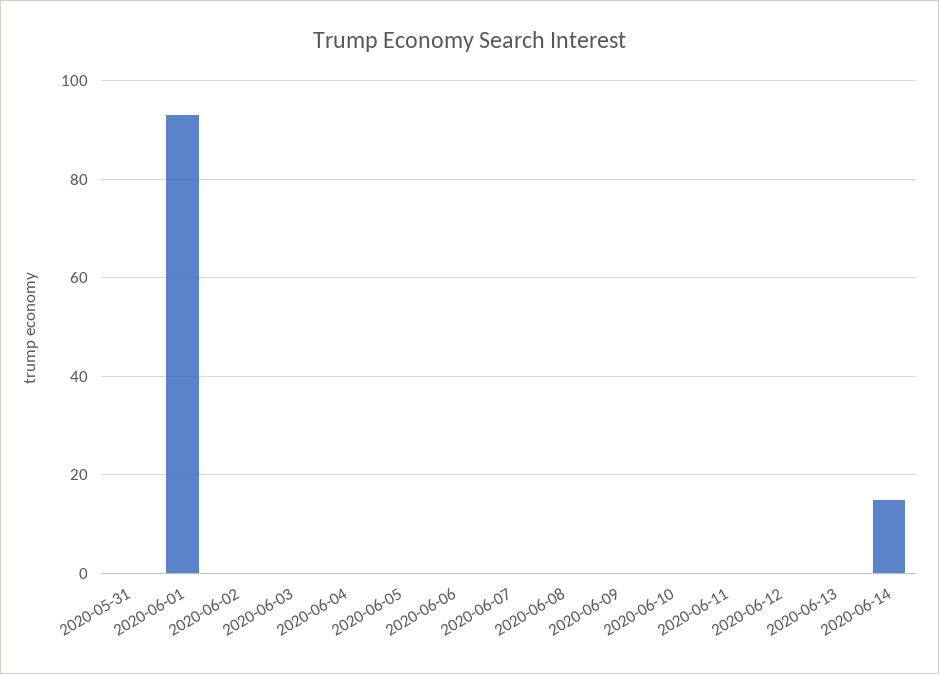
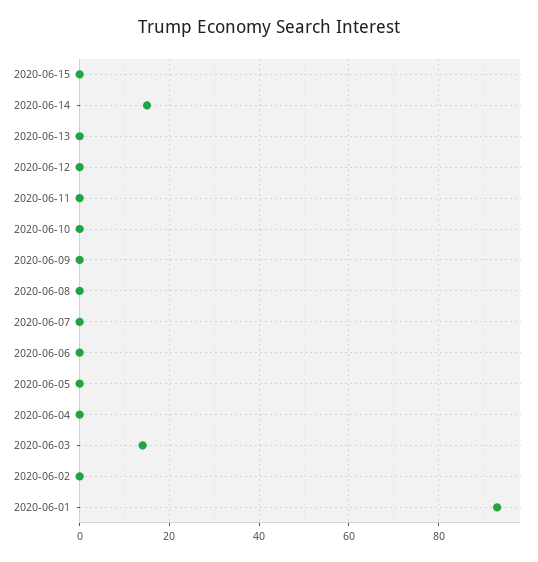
2020-05-31: 0 -> none
2020-06-03: 0 -> 15
2020-06-15: none -> 0

